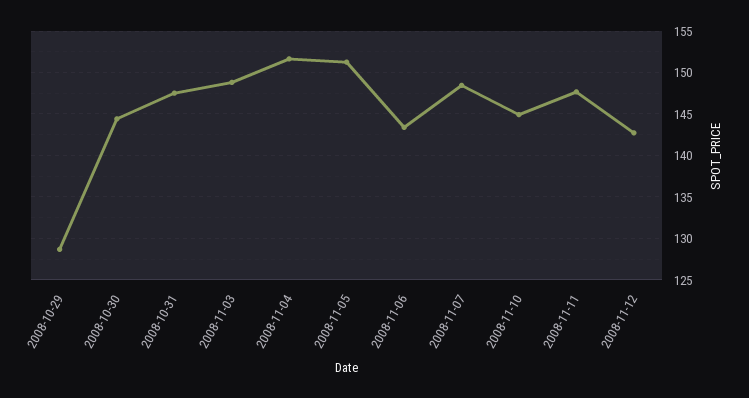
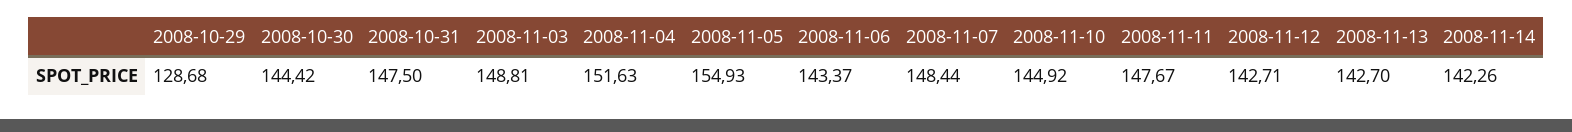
2008-11-05: 151 -> 154.93
2008-11-13: none -> 142.7
2008-11-14: none -> 142.26

